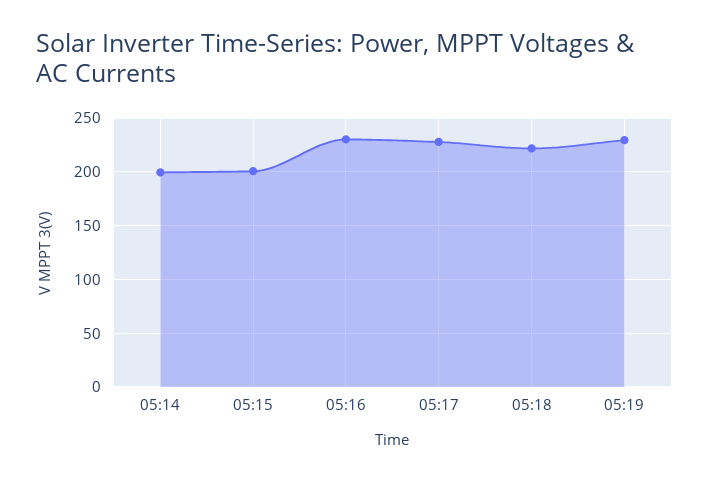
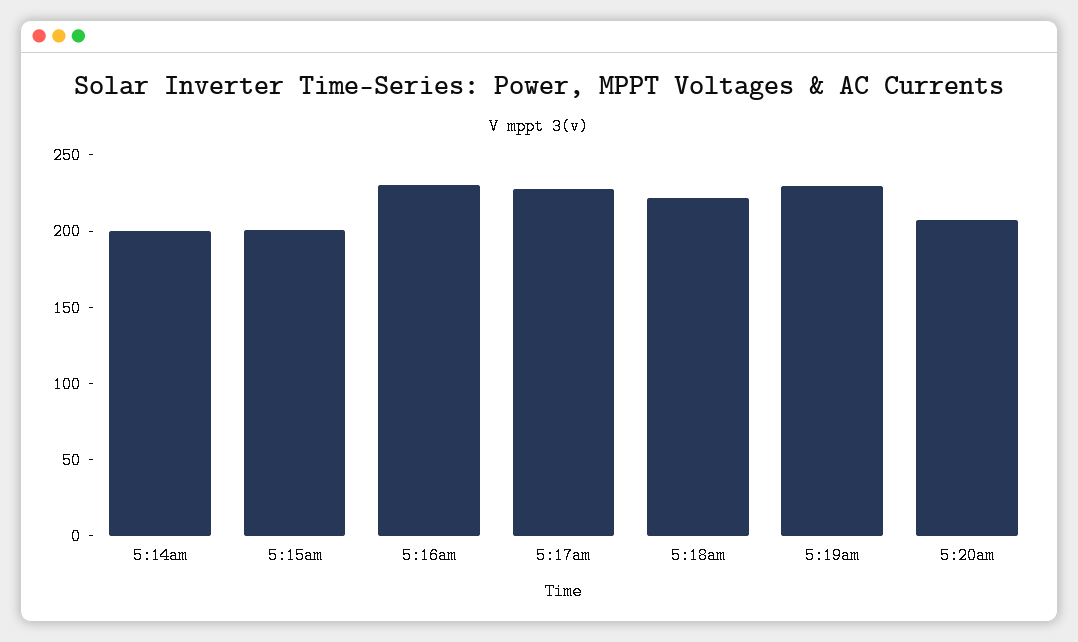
5:20am: none -> 210

